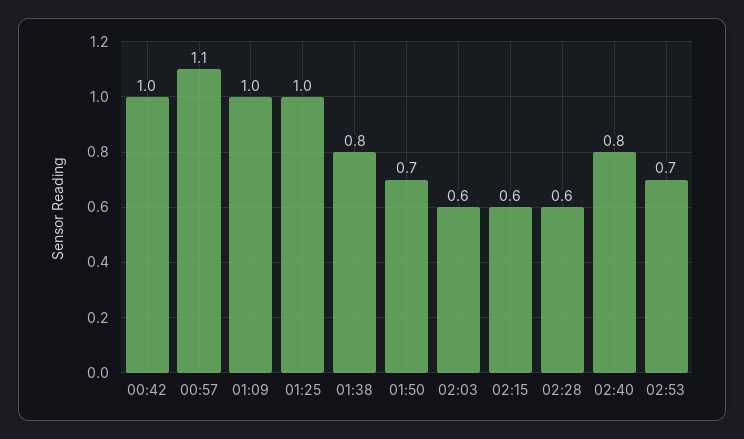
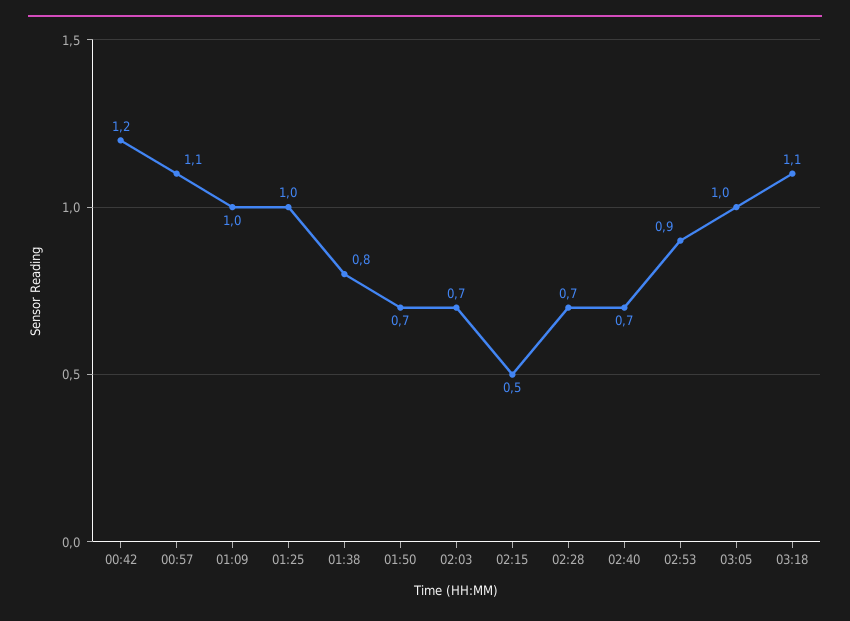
00:42: 1 -> 1.2
02:03: 0.6 -> 0.7
02:15: 0.6 -> 0.5
02:28: 0.6 -> 0.7
02:40: 0.8 -> 0.7
02:53: 0.7 -> 0.9
03:05: none -> 1
03:18: none -> 1.1

